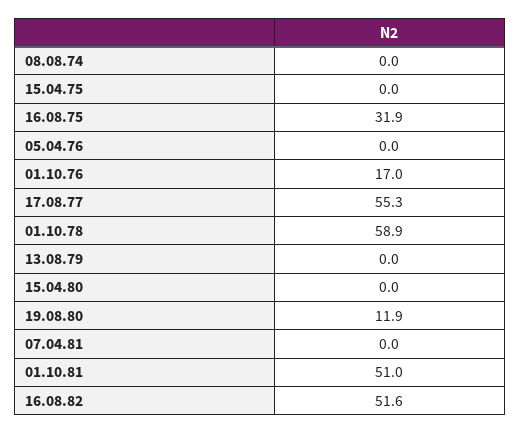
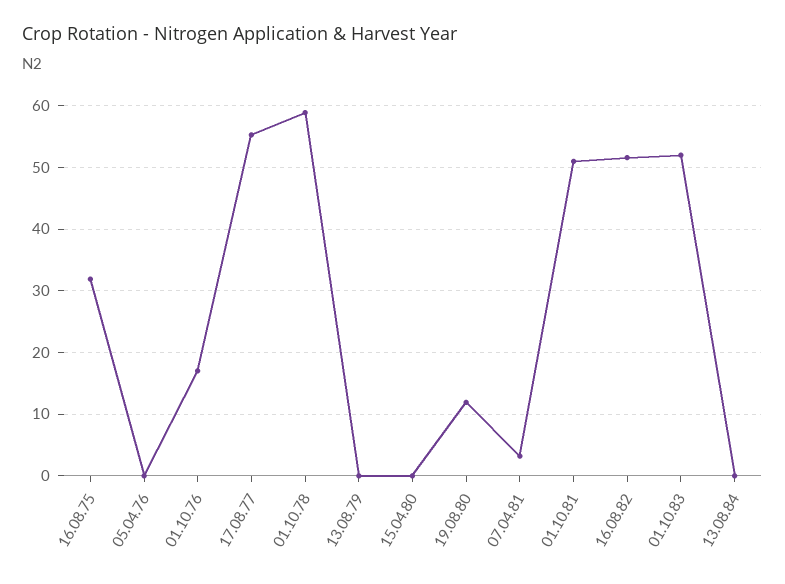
08.08.74: 0 -> none
15.04.75: 0 -> none
07.04.81: 0 -> 3
01.10.83: none -> 52
13.08.84: none -> 0

